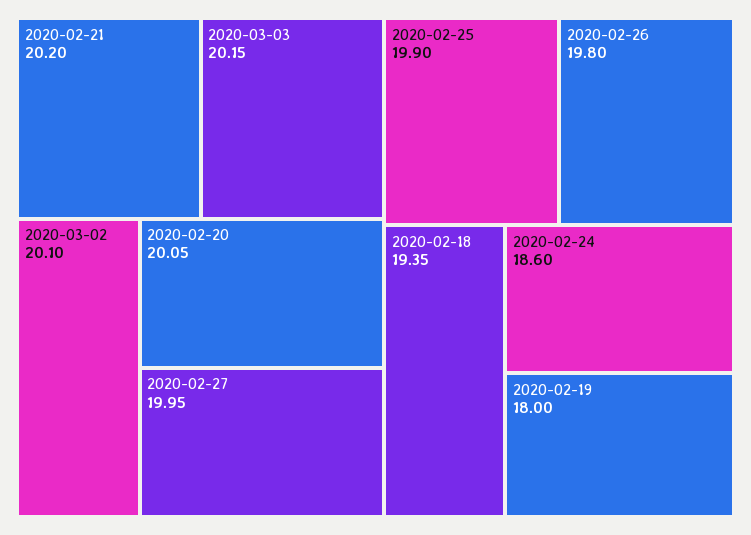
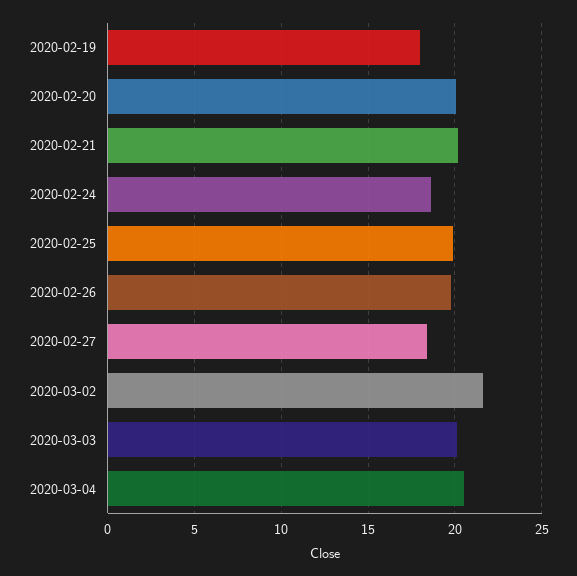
2020-03-02: 20.1 -> 21.5
2020-02-27: 19.95 -> 18.5
2020-02-18: 19.35 -> none
2020-03-04: none -> 20.5

